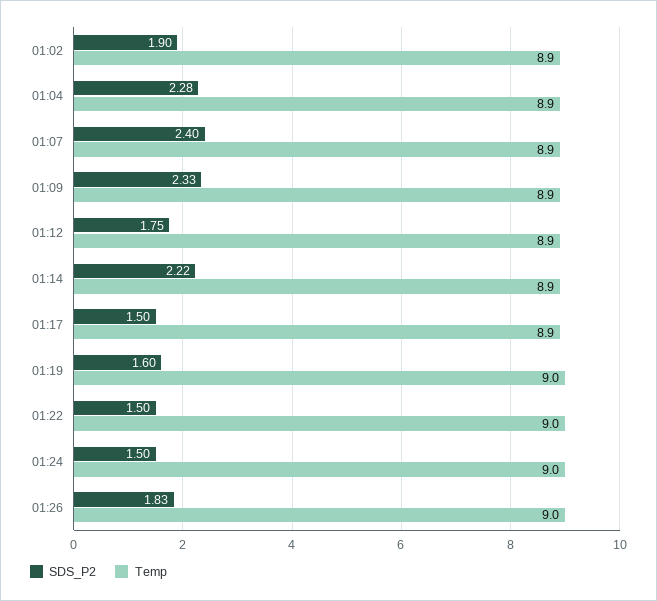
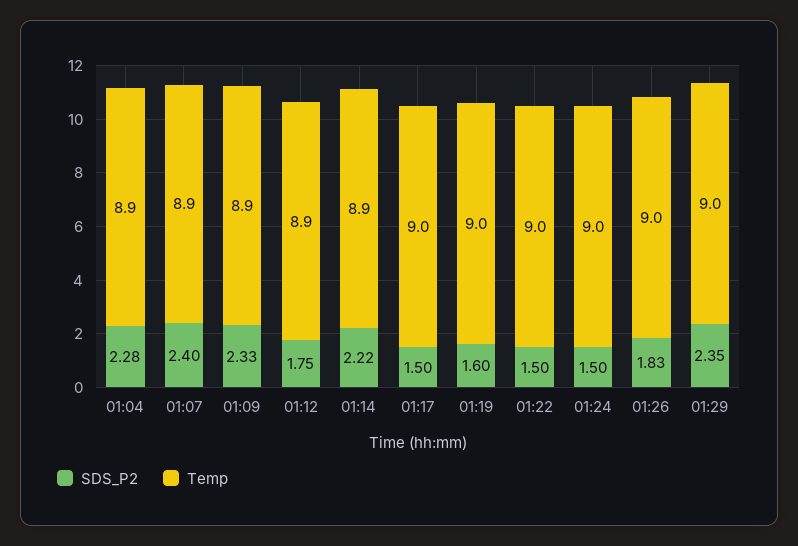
SDS_P2, 01:02: 1.9 -> none
Temp, 01:02: 8.9 -> none
Temp, 01:17: 8.9 -> 9
SDS_P2, 01:29: none -> 2.35
Temp, 01:29: none -> 9

